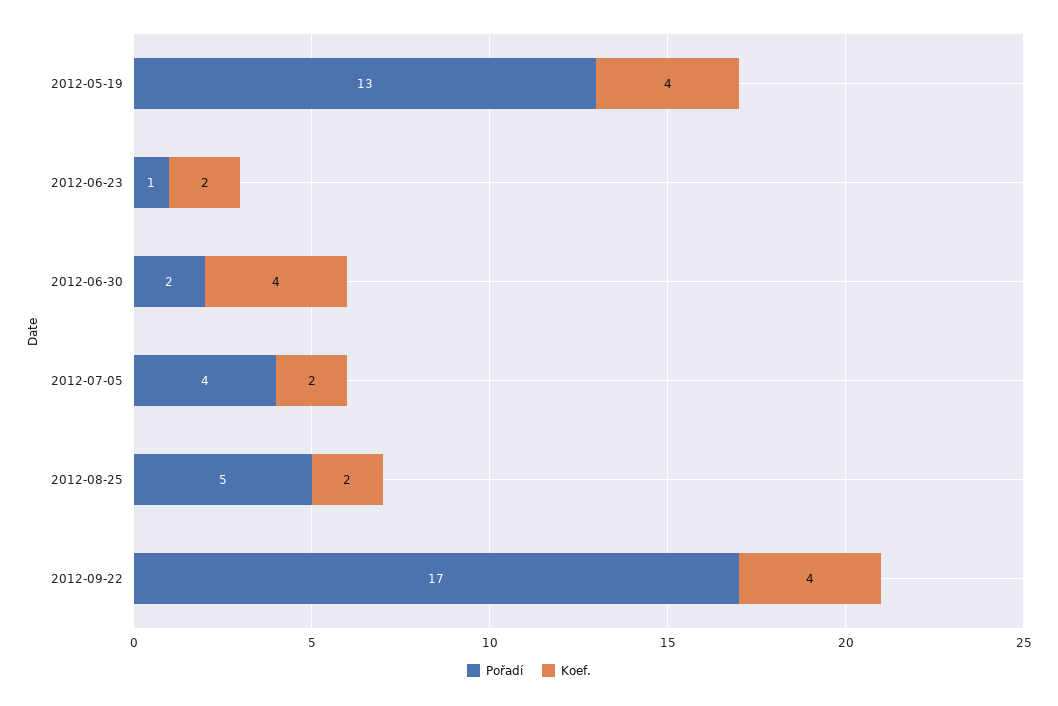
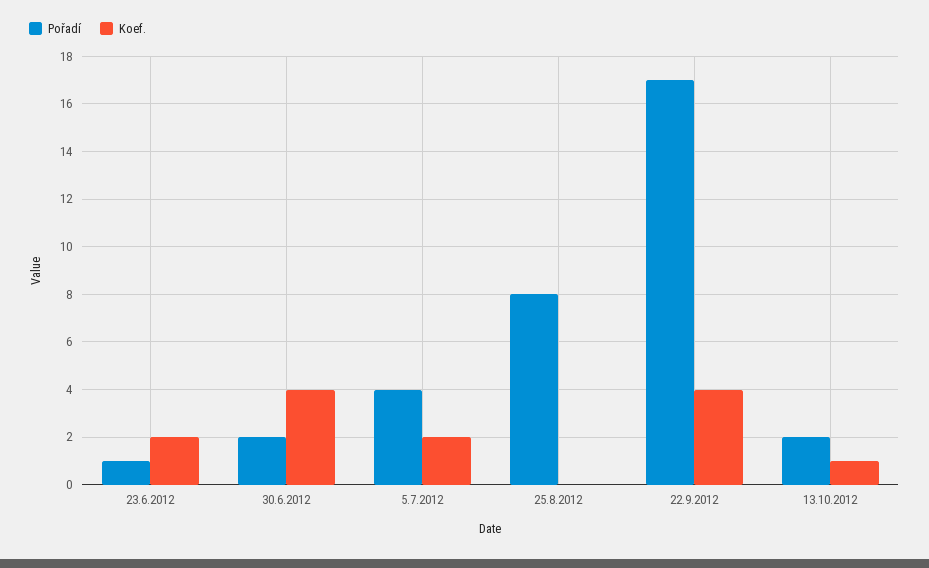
Pořadí, 2012-05-19: 13 -> none
Koef., 2012-05-19: 4 -> none
Pořadí, 2012-08-25: 5 -> 8
Koef., 2012-08-25: 2 -> 0
Pořadí, 13.10.2012: none -> 2
Koef., 13.10.2012: none -> 1

